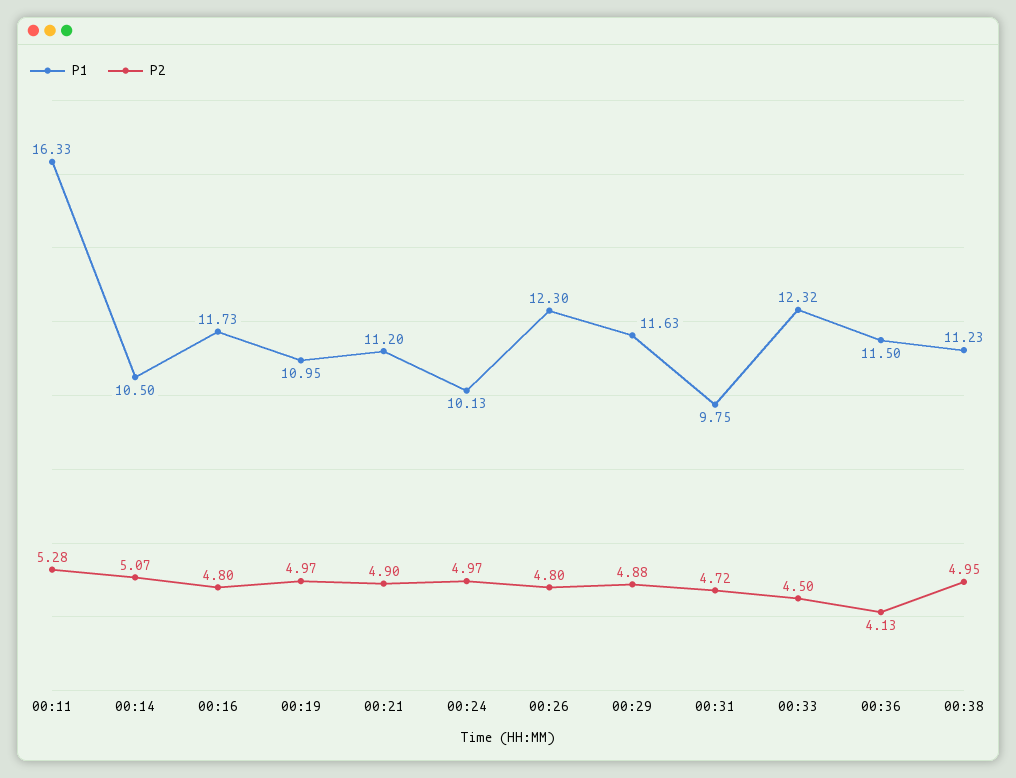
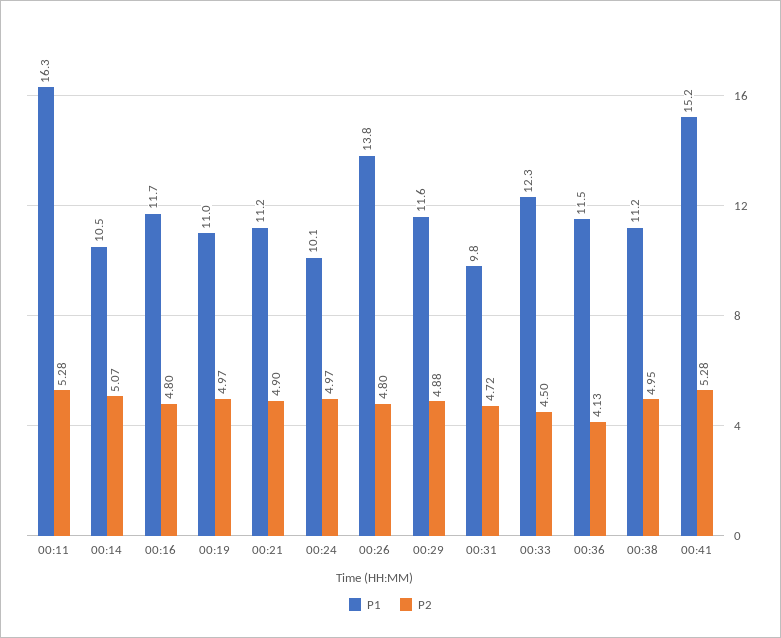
P1, 00:26: 12.3 -> 13.8
P1, 00:41: none -> 15.2
P2, 00:41: none -> 5.28

